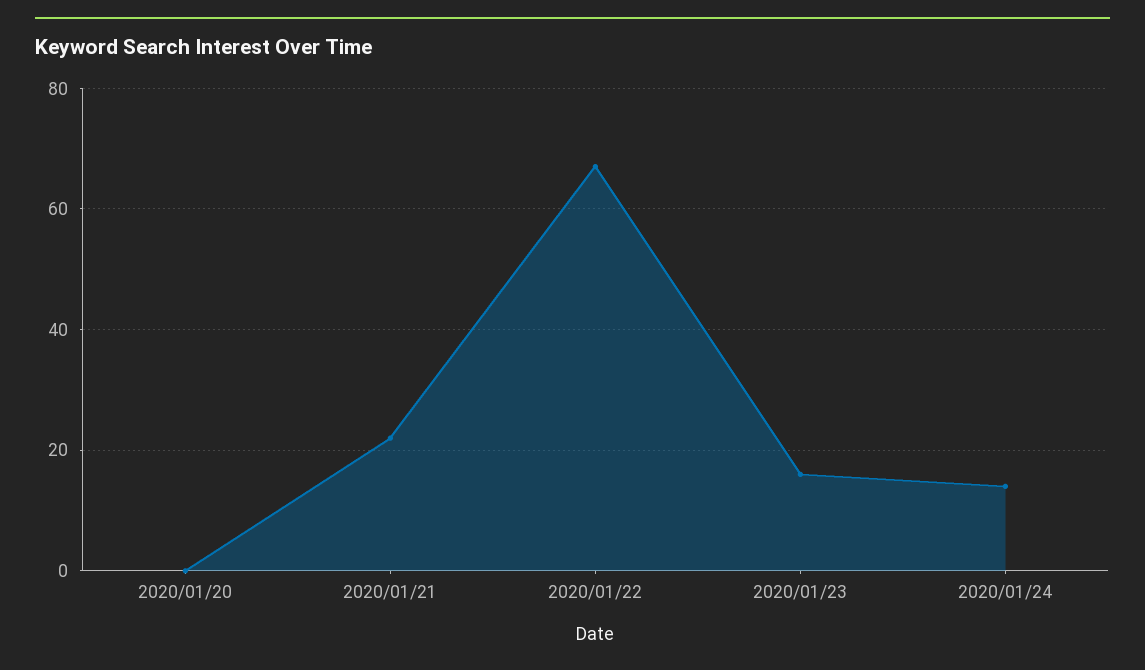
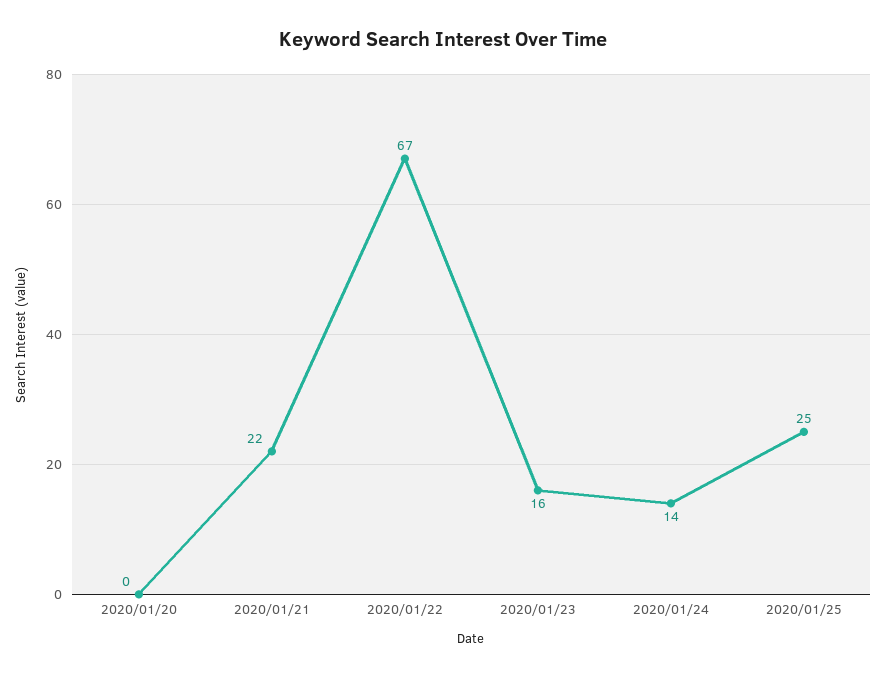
2020/01/25: none -> 25

